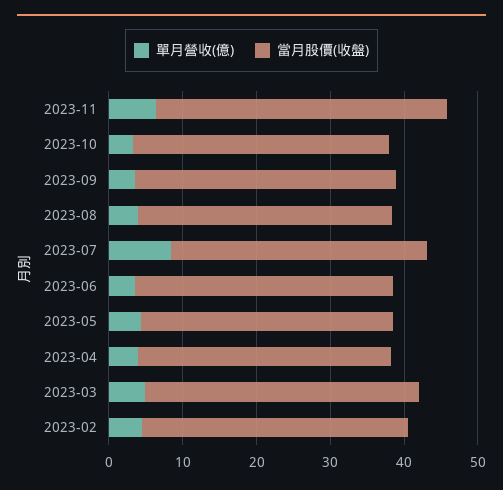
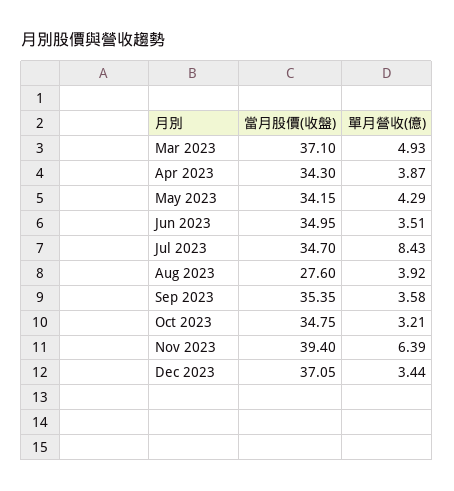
當月股價(收盤), 2023-08: 34 -> 27.6
單月營收(億), 2023-02: 4 -> none
當月股價(收盤), 2023-02: 36 -> none
當月股價(收盤), Dec 2023: none -> 37.05
單月營收(億), Dec 2023: none -> 3.44

